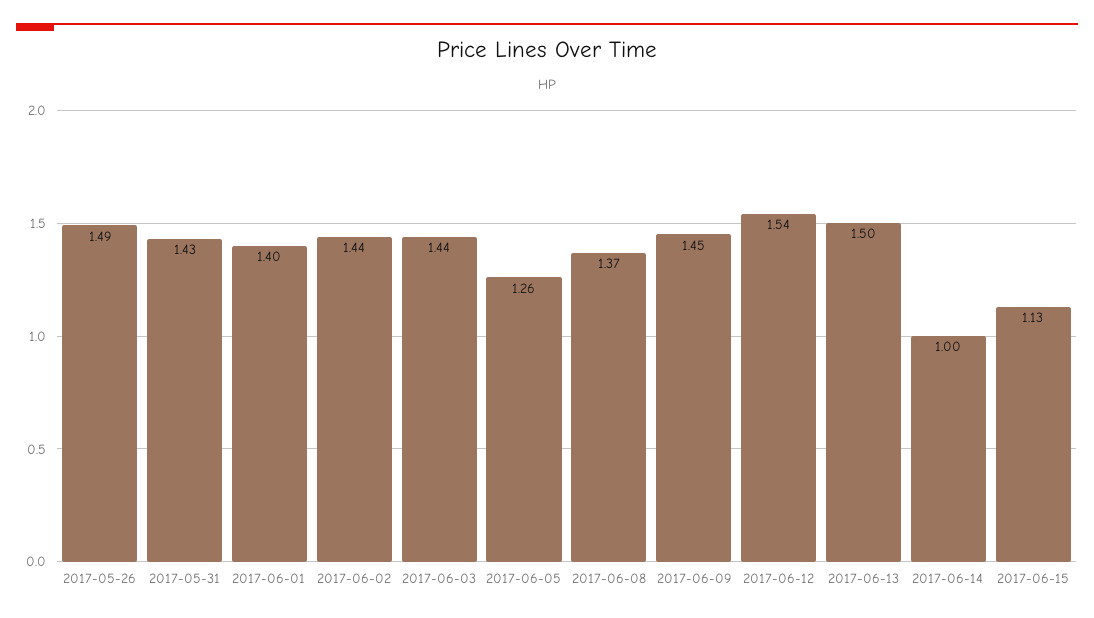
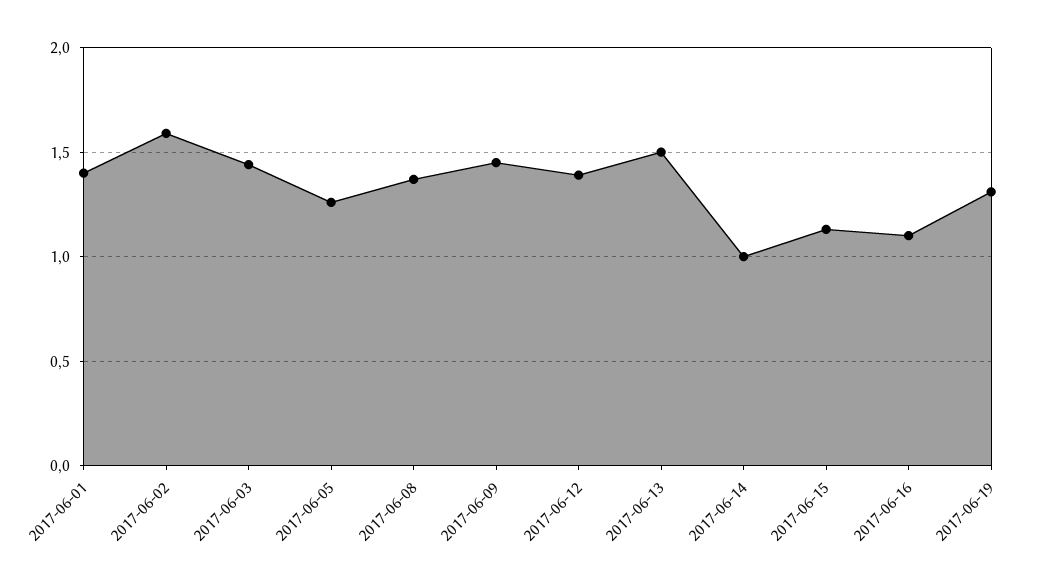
2017-05-26: 1.49 -> none
2017-05-31: 1.43 -> none
2017-06-02: 1.44 -> 1.6
2017-06-12: 1.54 -> 1.4
2017-06-16: none -> 1.1
2017-06-19: none -> 1.3

